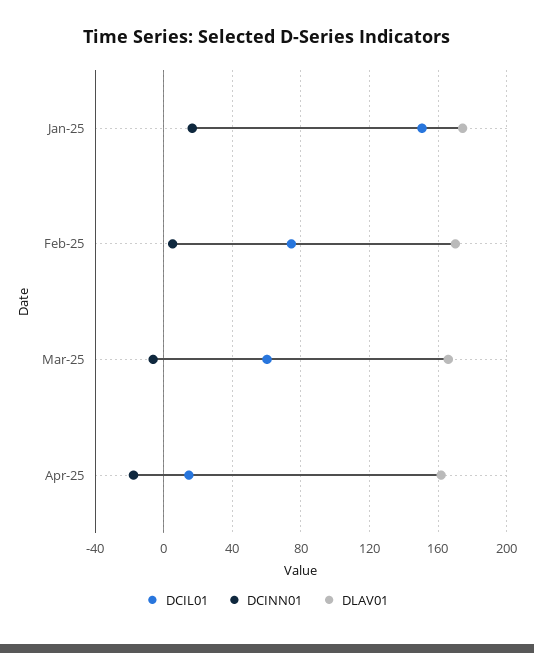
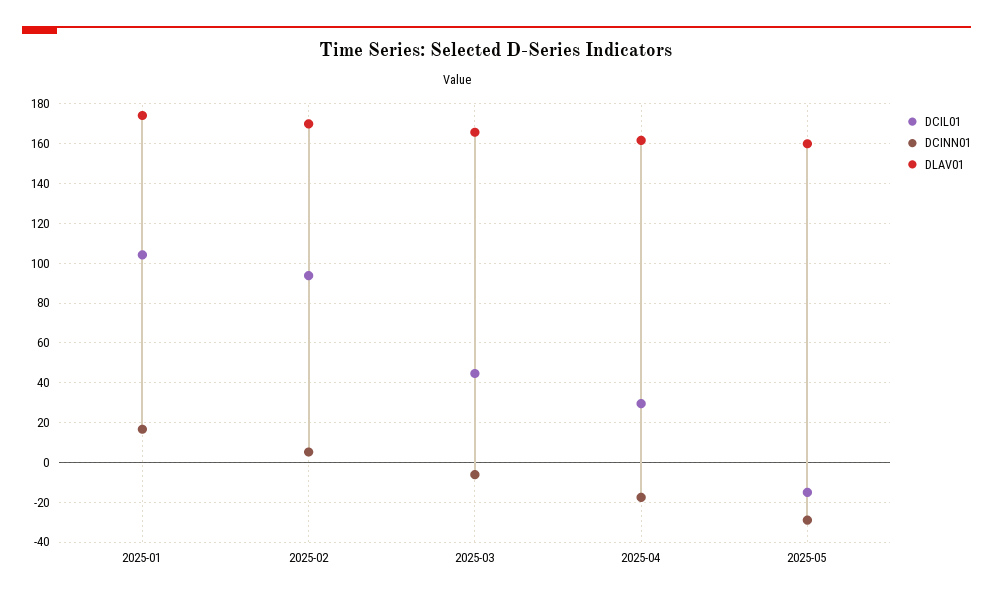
DCIL01, Jan-25: 150 -> 105
DCIL01, Feb-25: 75 -> 95
DCIL01, Mar-25: 60 -> 45
DCIL01, Apr-25: 15 -> 30
DCIL01, 2025-05: none -> -15
DCINN01, 2025-05: none -> -30
DLAV01, 2025-05: none -> 160

